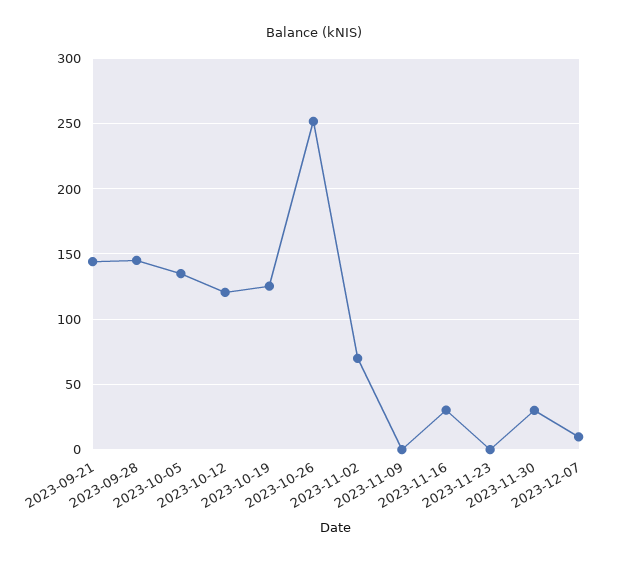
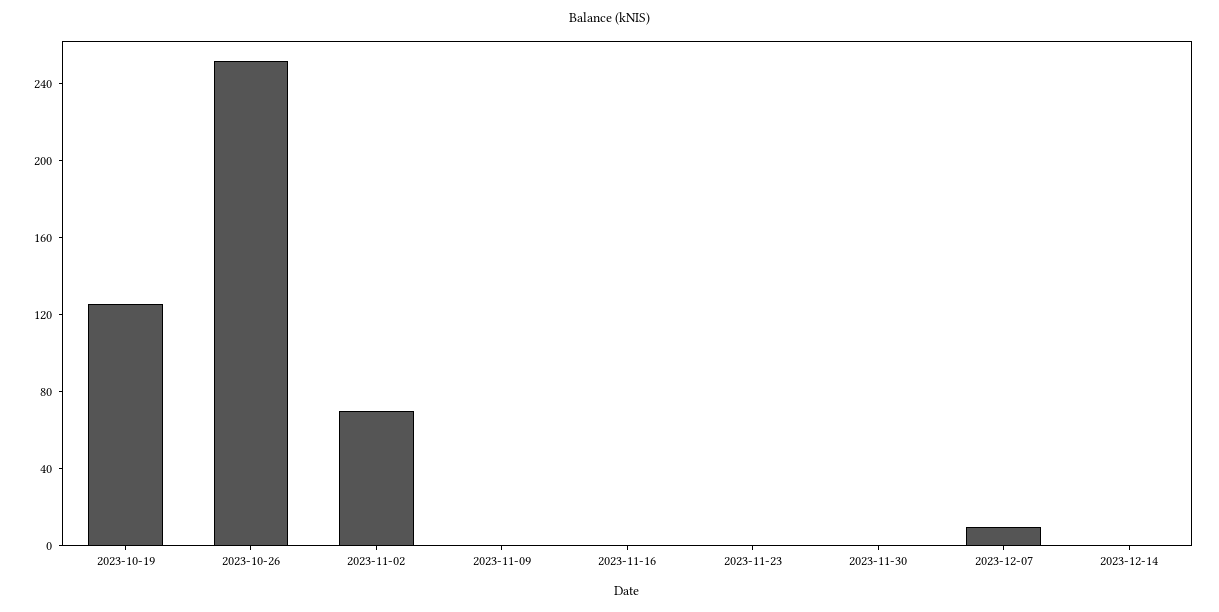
2023-09-21: 145 -> none
2023-09-28: 145 -> none
2023-10-05: 135 -> none
2023-10-12: 120 -> none
2023-11-16: 30 -> 0
2023-11-30: 30 -> 0
2023-12-14: none -> 0

